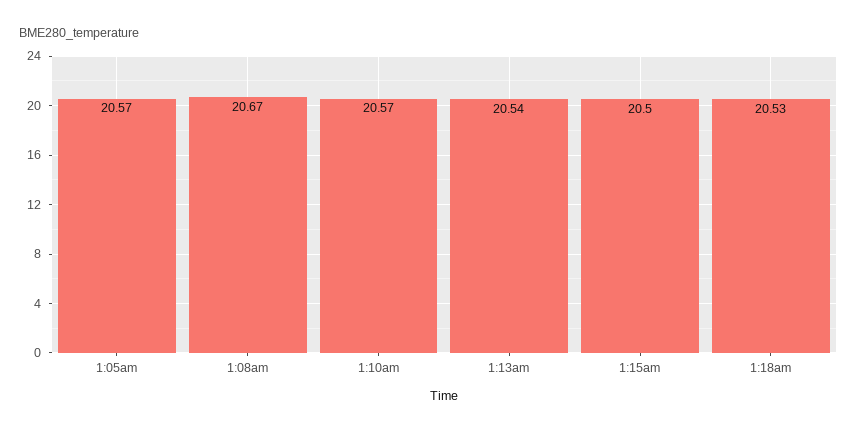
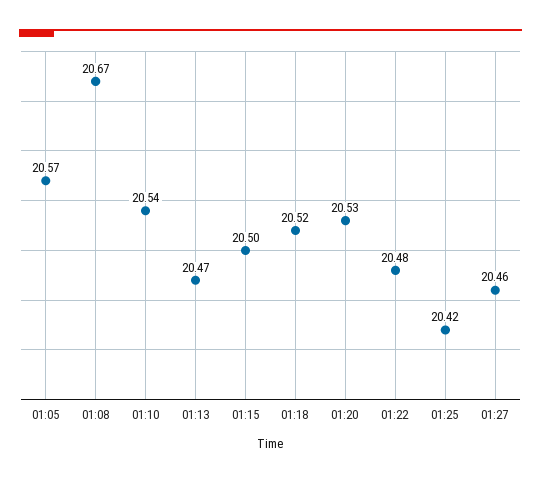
1:10am: 20.57 -> 20.54
1:13am: 20.54 -> 20.47
1:18am: 20.53 -> 20.52
01:20: none -> 20.53
01:22: none -> 20.48
01:25: none -> 20.42
01:27: none -> 20.46

